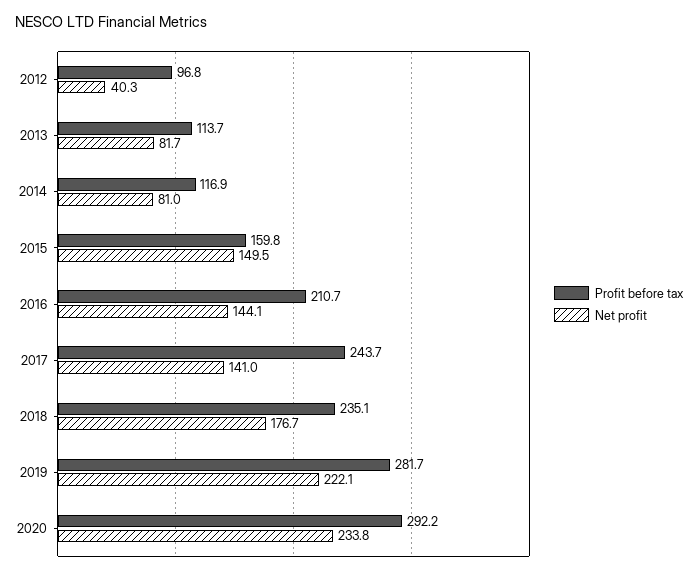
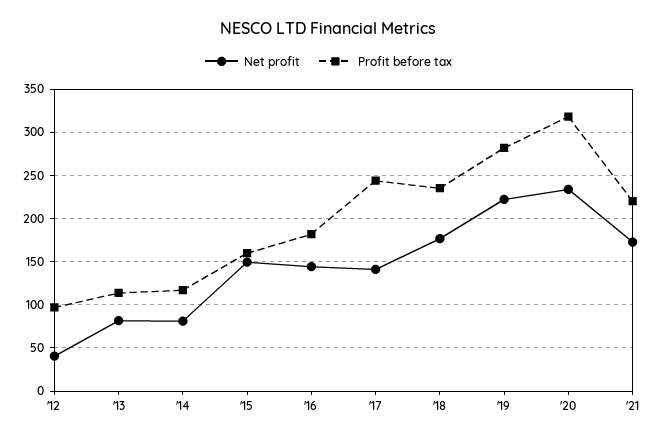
Profit before tax, 2016: 210.7 -> 180
Profit before tax, 2020: 292.2 -> 320
Net profit, '21: none -> 170
Profit before tax, '21: none -> 220

